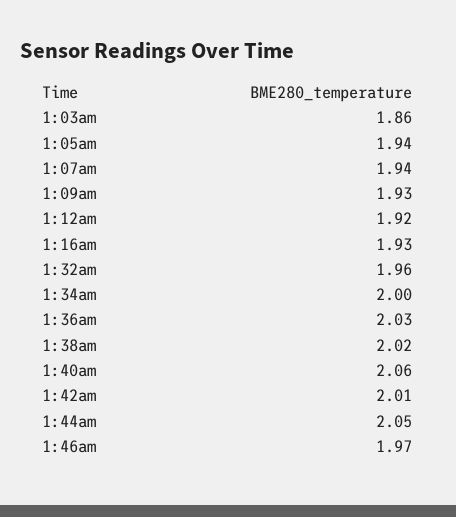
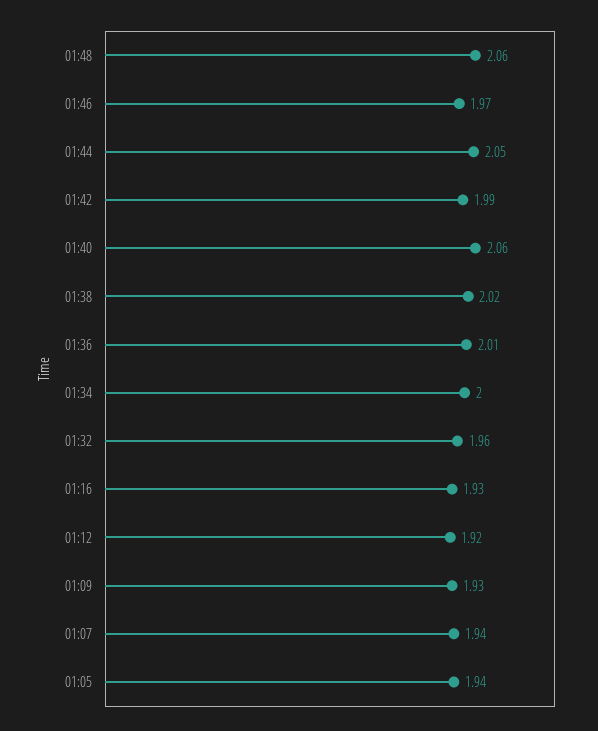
1:03am: 1.86 -> none
1:36am: 2.03 -> 2.01
1:42am: 2.01 -> 1.99
01:48: none -> 2.06

